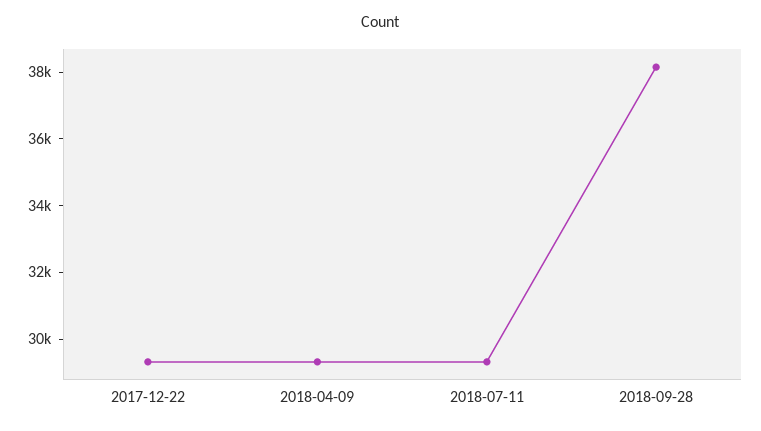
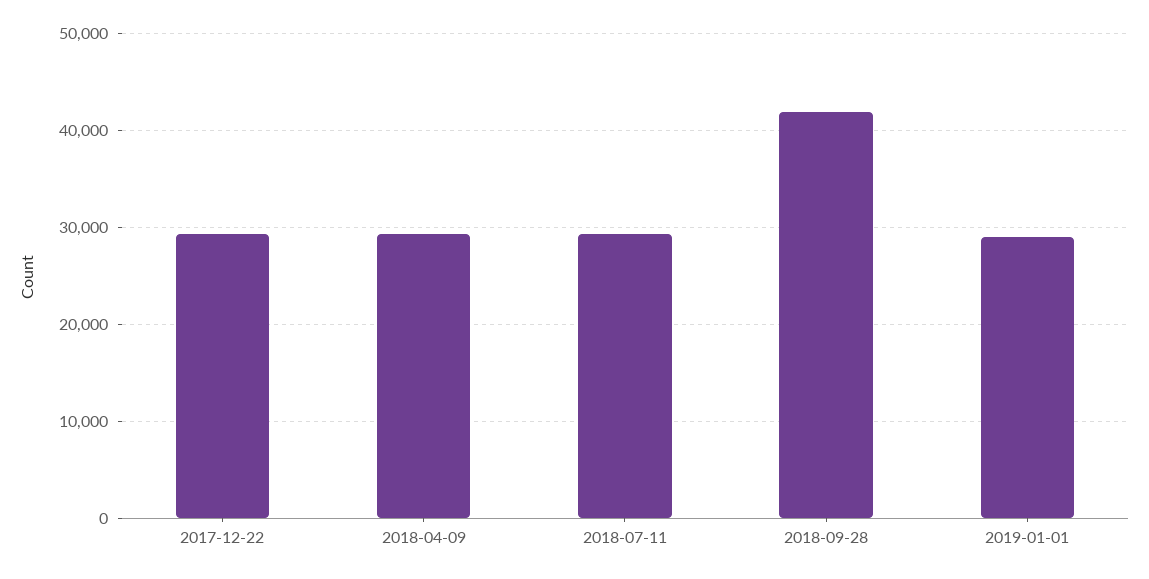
2018-09-28: 38000 -> 42000
2019-01-01: none -> 29000

